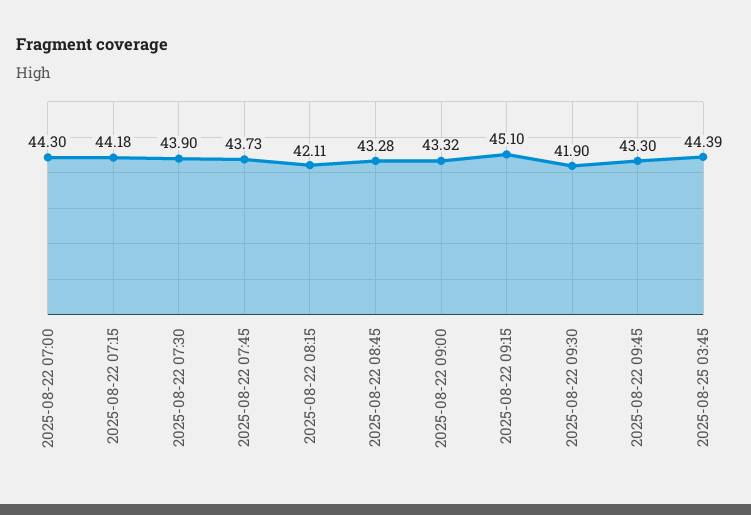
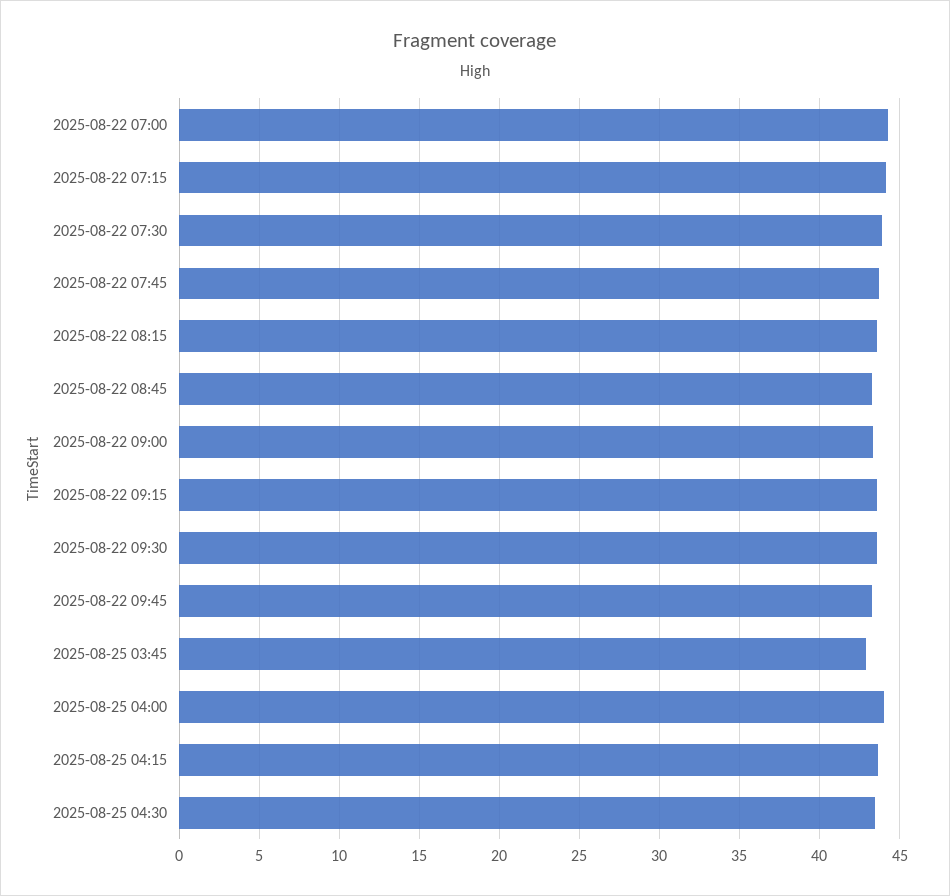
2025-08-22 08:15: 42.11 -> 43.5
2025-08-22 09:15: 45.1 -> 43.5
2025-08-22 09:30: 41.9 -> 43.5
2025-08-25 03:45: 44.39 -> 43
2025-08-25 04:00: none -> 44
2025-08-25 04:15: none -> 43.5
2025-08-25 04:30: none -> 43.5

